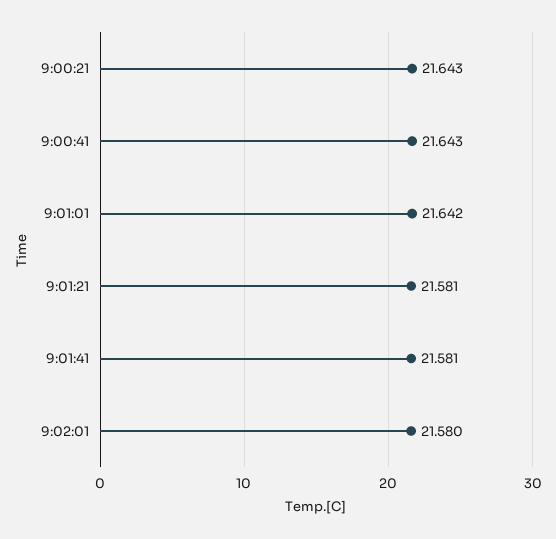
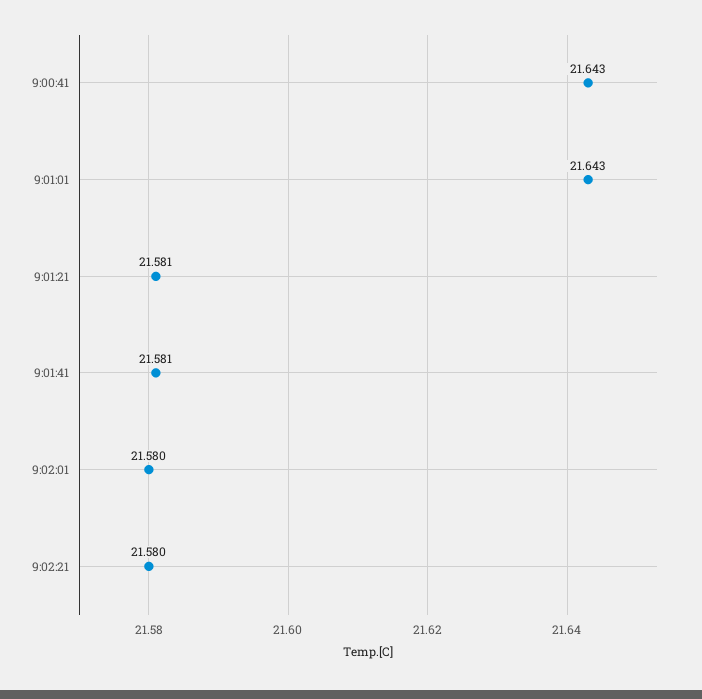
9:00:21: 21.643 -> none
9:01:01: 21.642 -> 21.643
9:02:21: none -> 21.58

